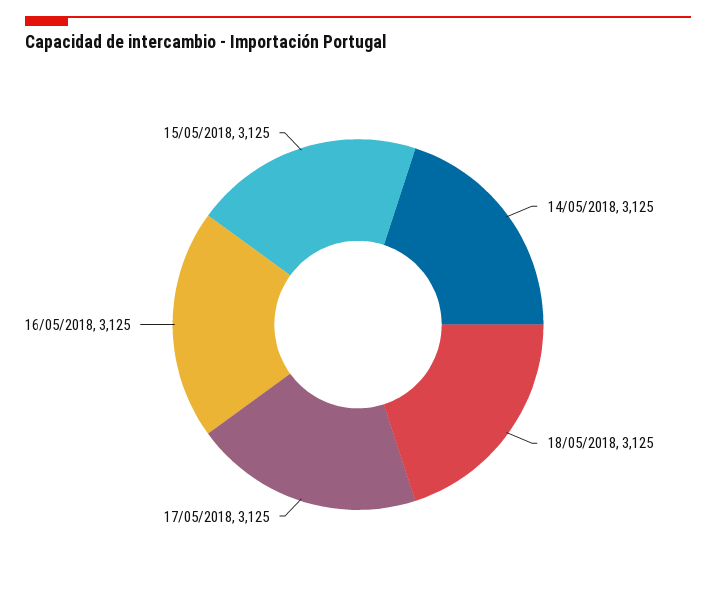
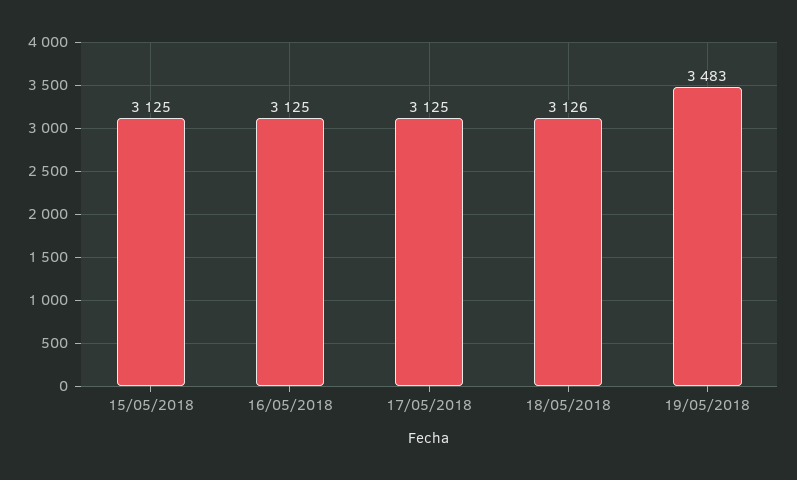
14/05/2018: 3125 -> none
18/05/2018: 3125 -> 3126
19/05/2018: none -> 3483

